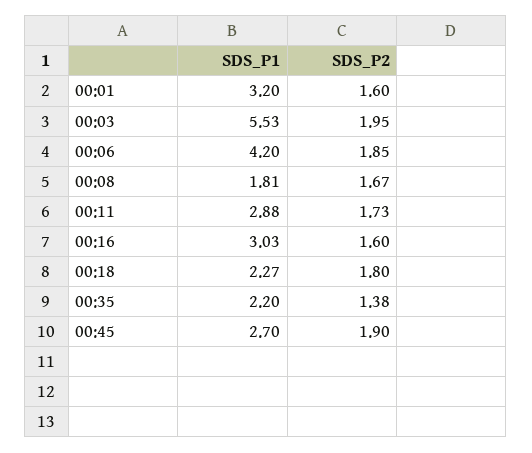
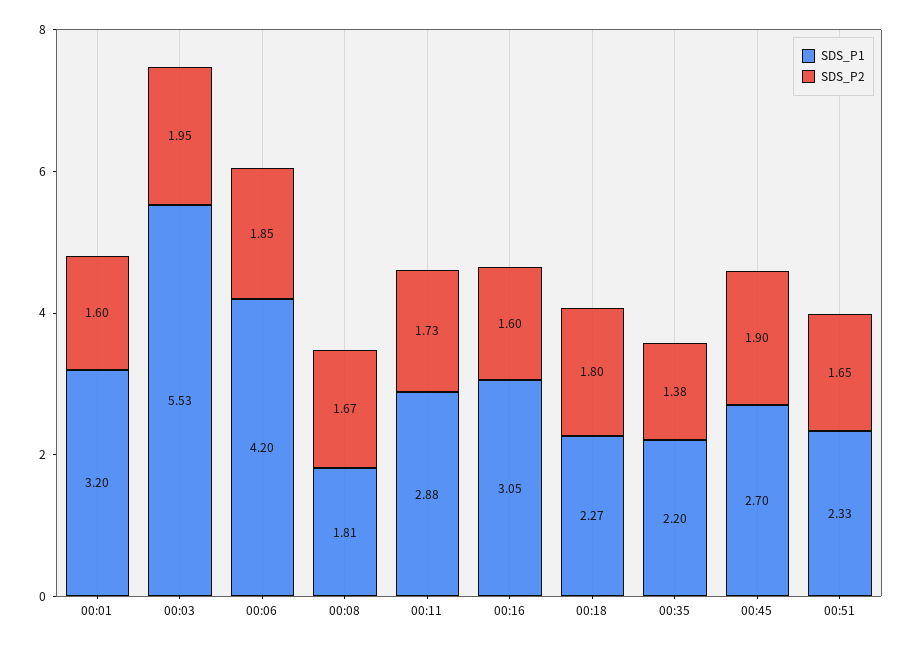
SDS_P1, 00:16: 3.03 -> 3.05
SDS_P1, 00:51: none -> 2.33
SDS_P2, 00:51: none -> 1.65

